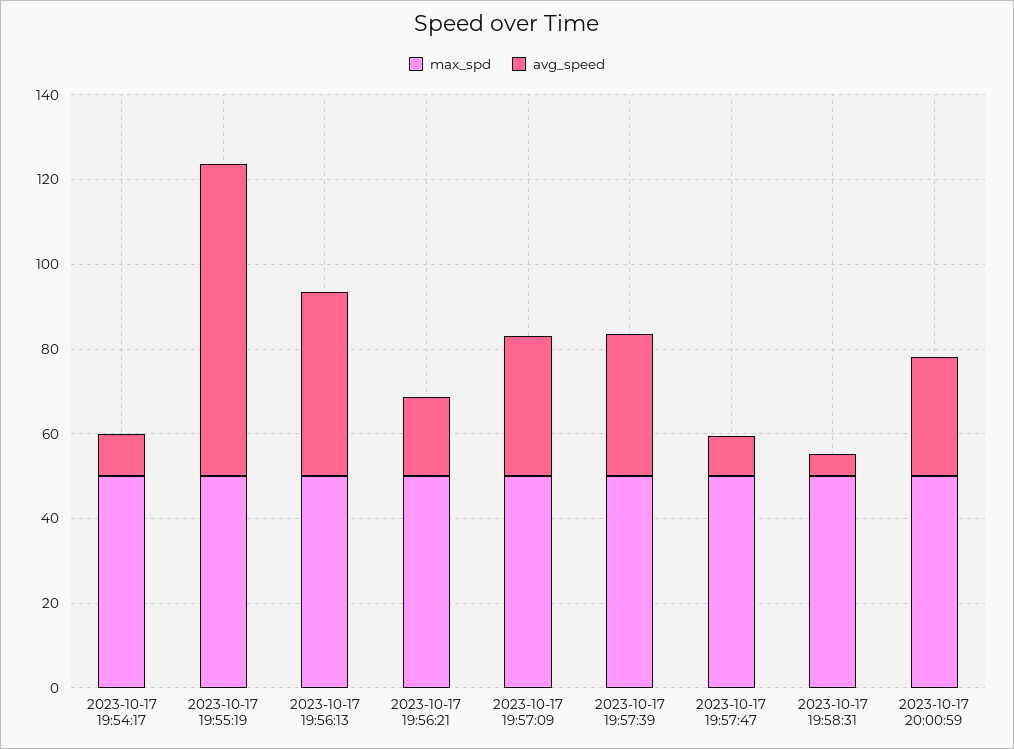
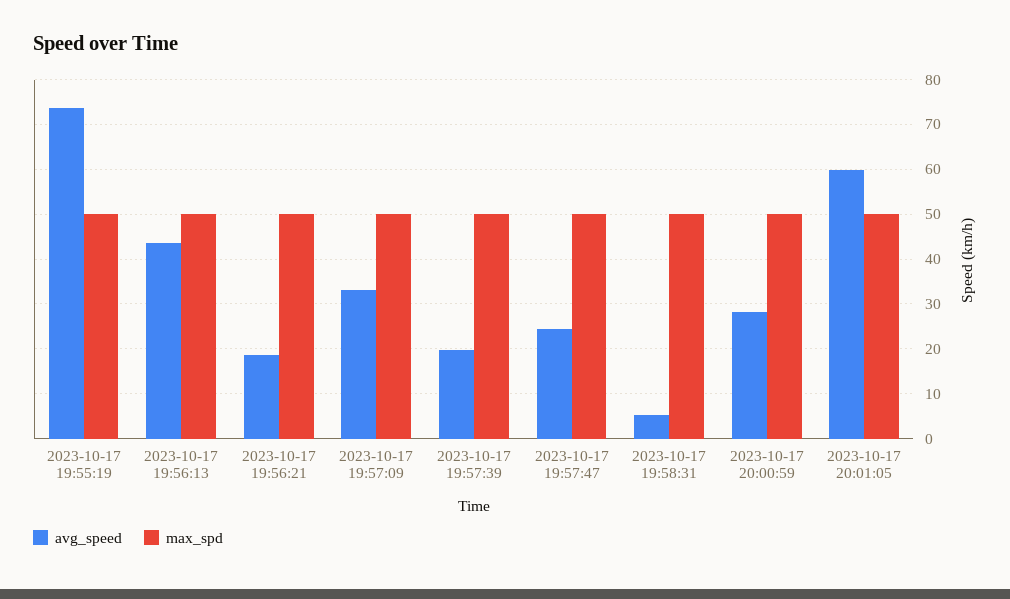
max_spd, 2023-10-17 19:54:17: 50 -> none
avg_speed, 2023-10-17 19:54:17: 10 -> none
avg_speed, 2023-10-17 19:57:39: 35 -> 20
avg_speed, 2023-10-17 19:57:47: 10 -> 24
avg_speed, 2023-10-17 20:01:05: none -> 60
max_spd, 2023-10-17 20:01:05: none -> 50

